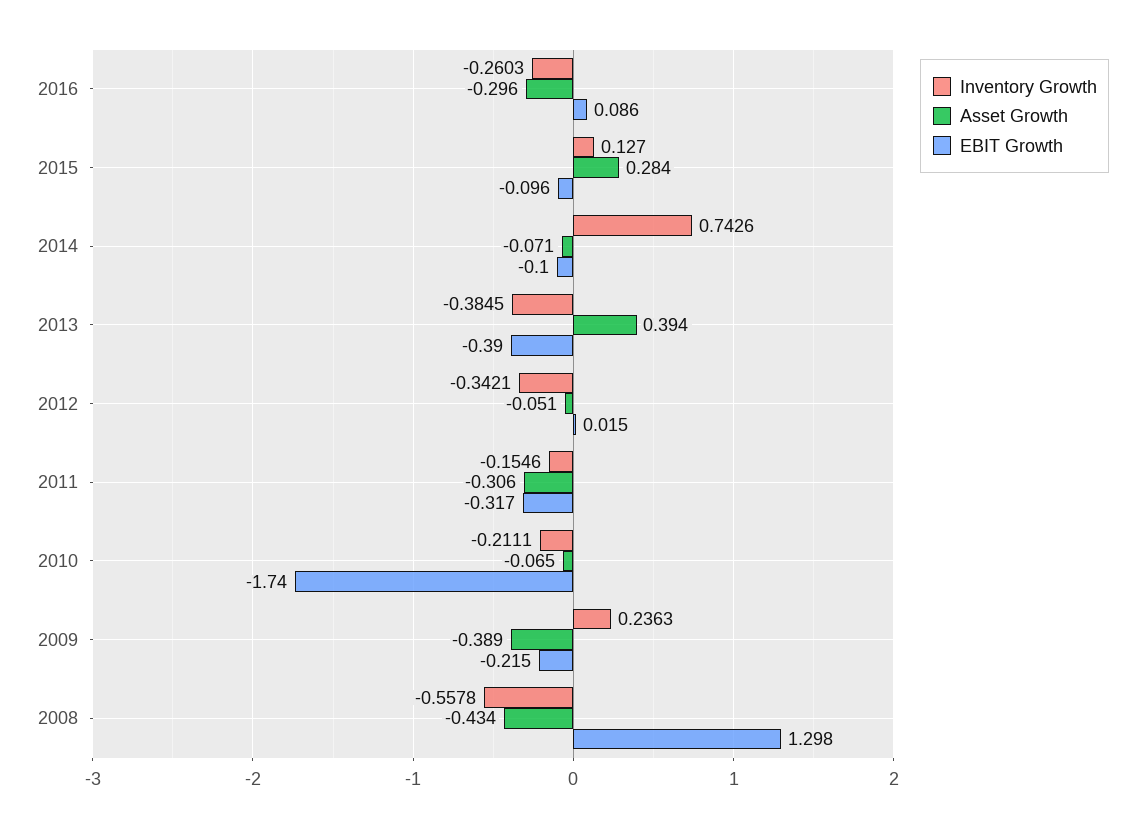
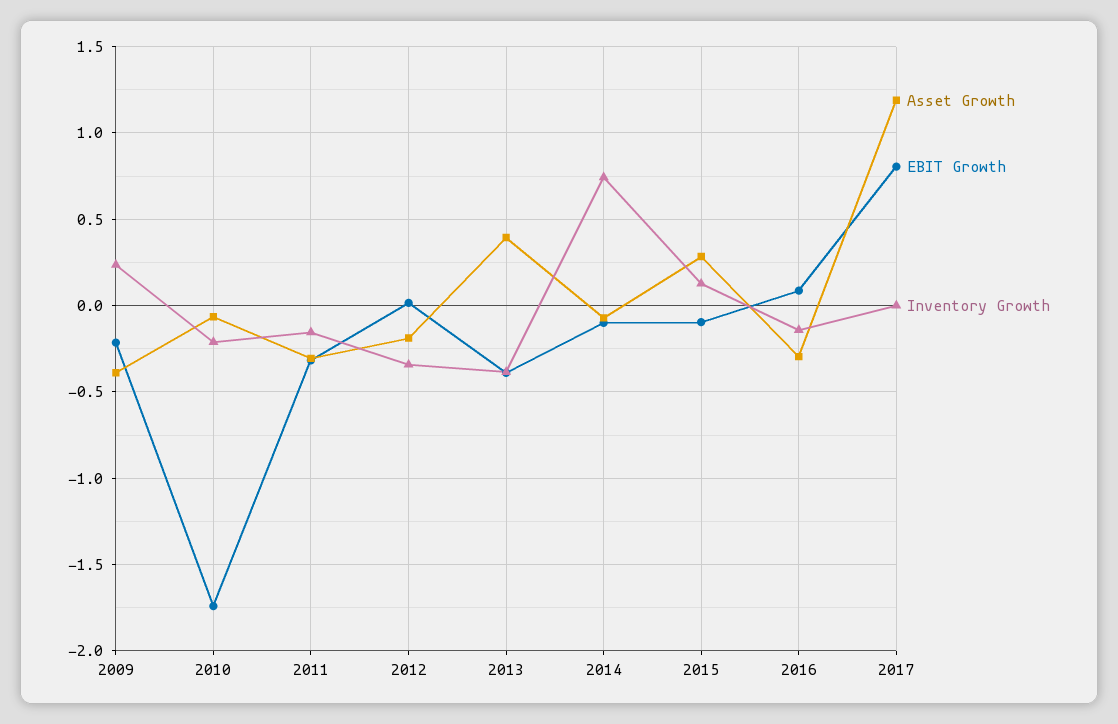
Inventory Growth, 2016: -0.2603 -> -0.15
Asset Growth, 2012: -0.051 -> -0.2
Inventory Growth, 2008: -0.5578 -> none
Asset Growth, 2008: -0.434 -> none
EBIT Growth, 2008: 1.298 -> none
Asset Growth, 2017: none -> 1.2
EBIT Growth, 2017: none -> 0.8
Inventory Growth, 2017: none -> 0

